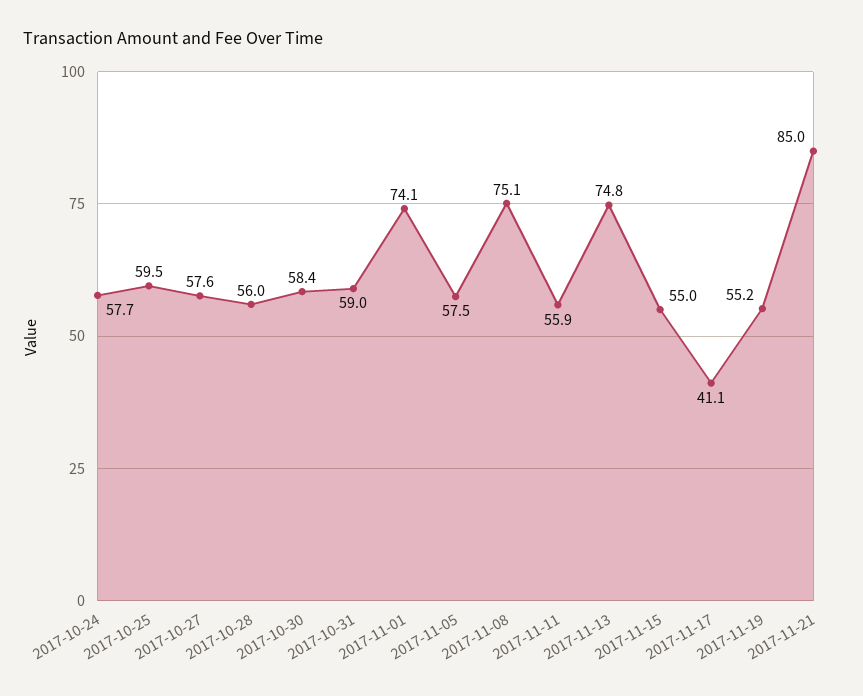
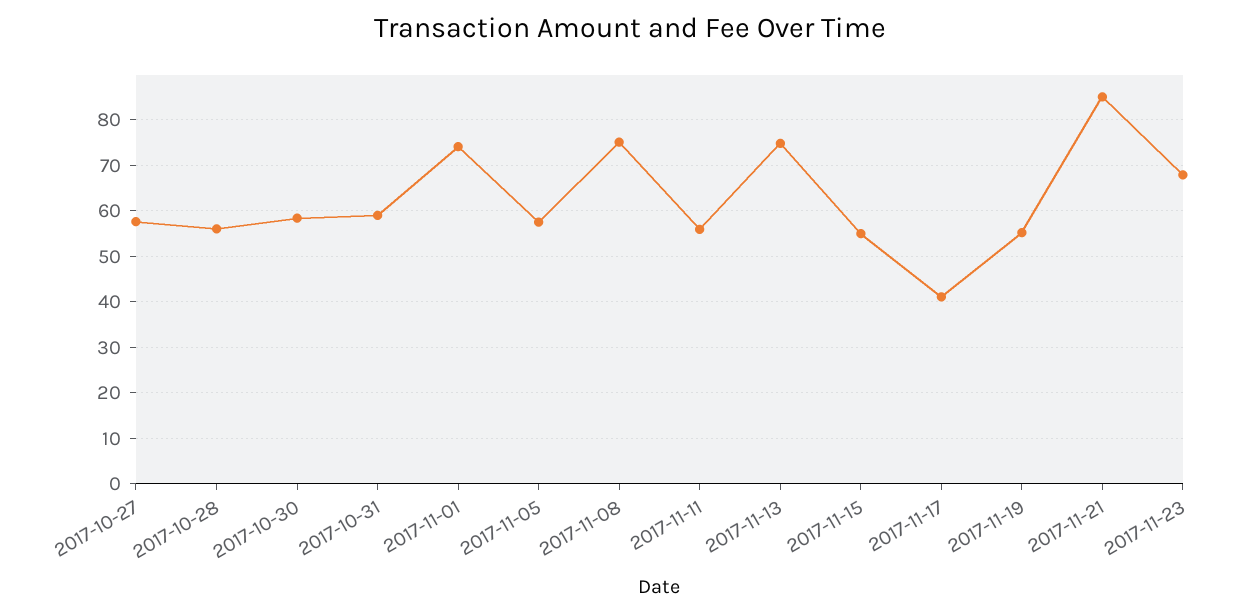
2017-10-24: 57.7 -> none
2017-10-25: 59.5 -> none
2017-11-23: none -> 68

